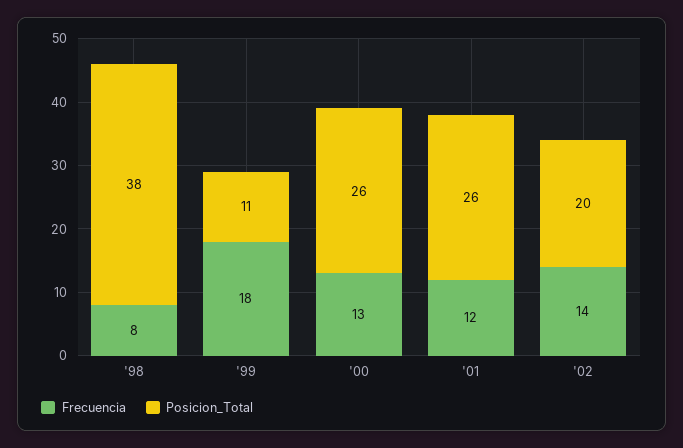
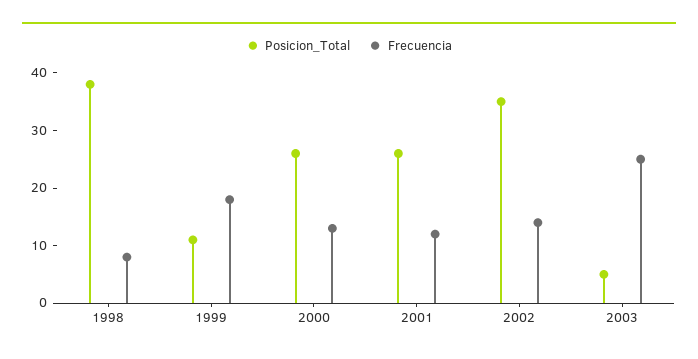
Posicion_Total, '02: 20 -> 35
Posicion_Total, 2003: none -> 5
Frecuencia, 2003: none -> 25

